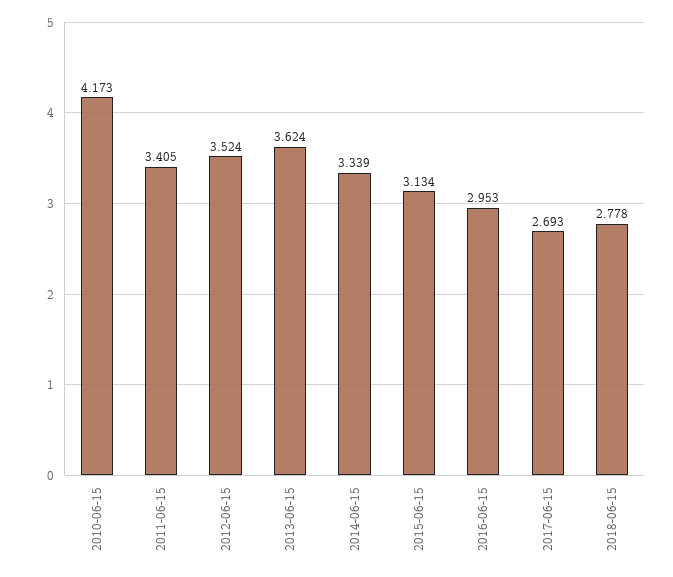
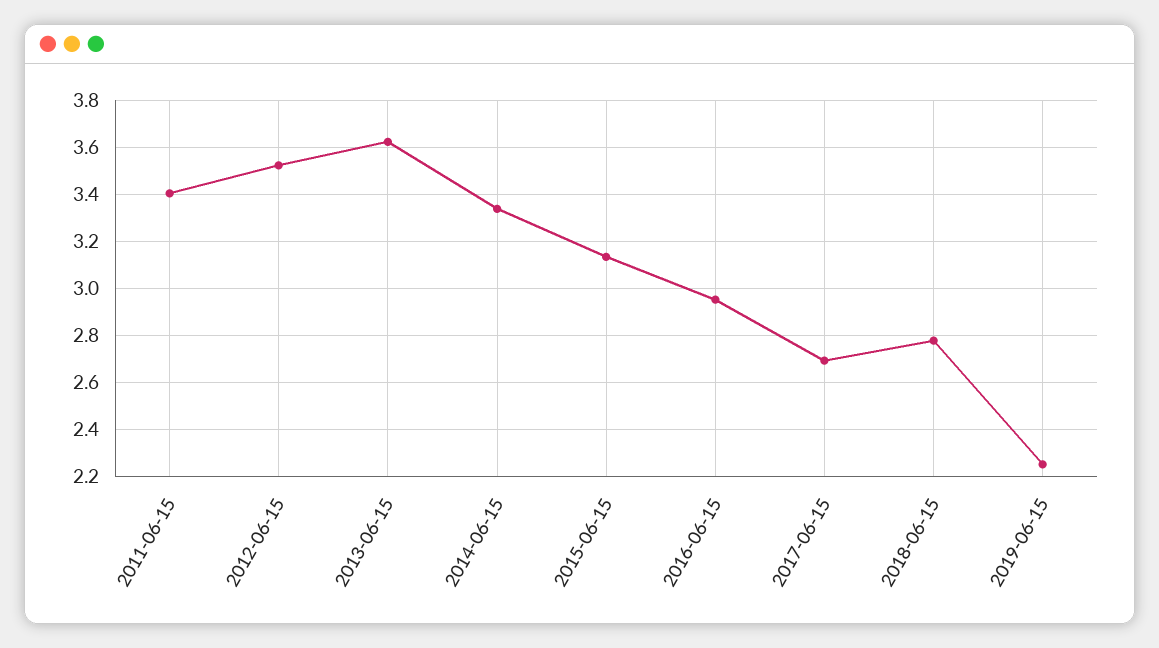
2010-06-15: 4.173 -> none
2019-06-15: none -> 2.25

